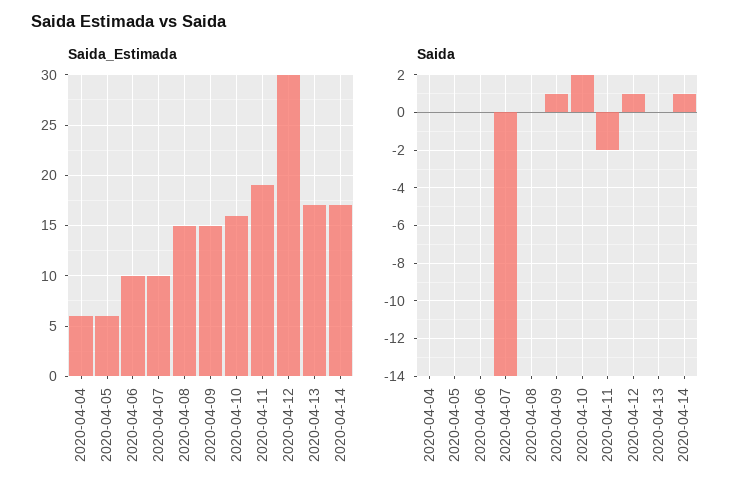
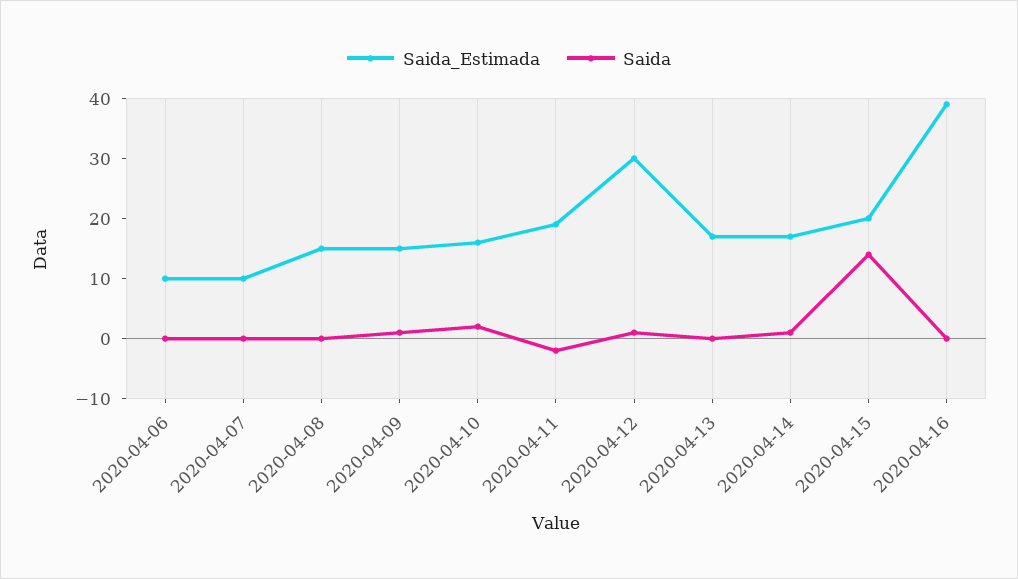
Saida_Estimada, 2020-04-04: 6 -> none
Saida_Estimada, 2020-04-05: 6 -> none
Saida, 2020-04-04: 0 -> none
Saida, 2020-04-05: 0 -> none
Saida, 2020-04-07: -14 -> 0
Saida_Estimada, 2020-04-15: none -> 20
Saida, 2020-04-15: none -> 15
Saida_Estimada, 2020-04-16: none -> 40
Saida, 2020-04-16: none -> 0

